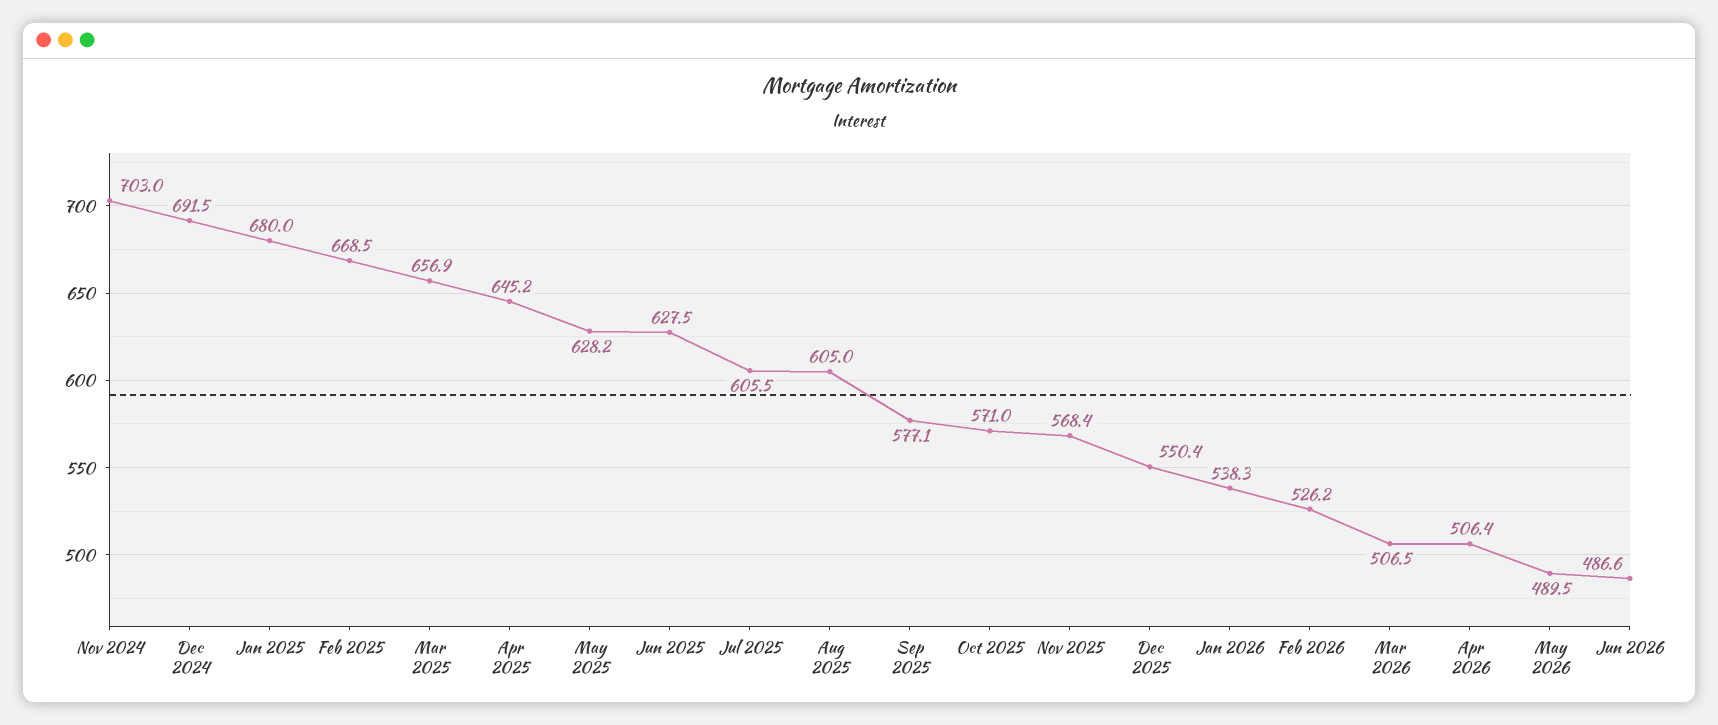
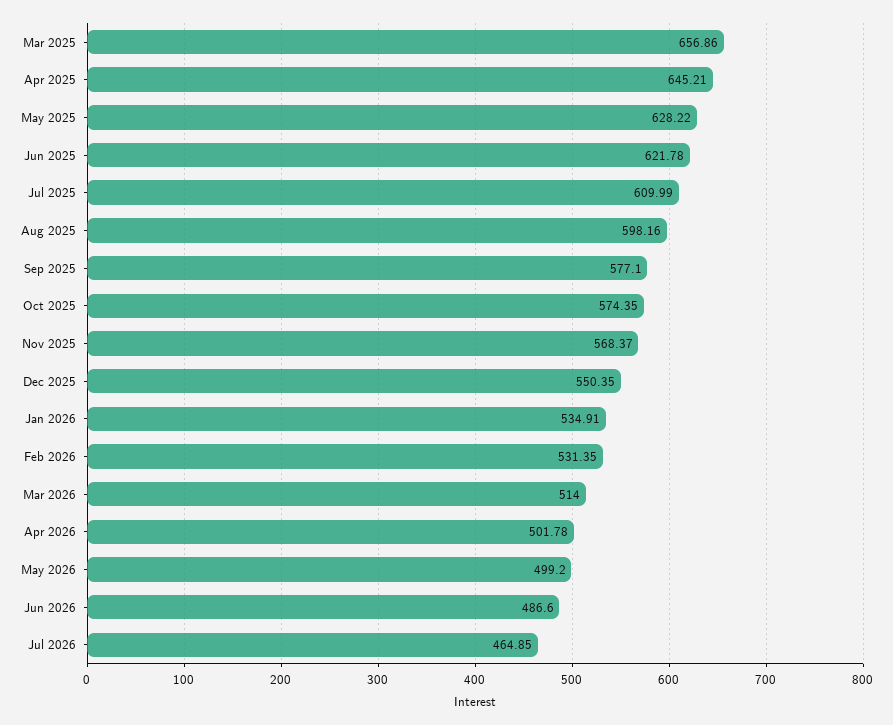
Nov 2024: 703 -> none
Dec 2024: 691.5 -> none
Jan 2025: 680 -> none
Feb 2025: 668.5 -> none
Jun 2025: 627.5 -> 621.78
Jul 2025: 605.5 -> 609.99
Aug 2025: 605 -> 598.16
Oct 2025: 571 -> 574.35
Jan 2026: 538.3 -> 534.91
Feb 2026: 526.2 -> 531.35
Mar 2026: 506.5 -> 514
Apr 2026: 506.4 -> 501.78
May 2026: 489.5 -> 499.2
Jul 2026: none -> 464.85

